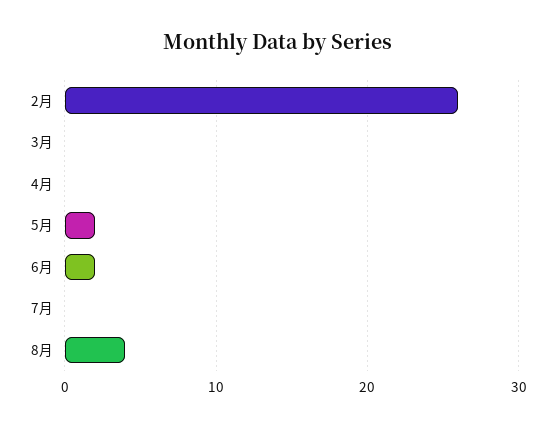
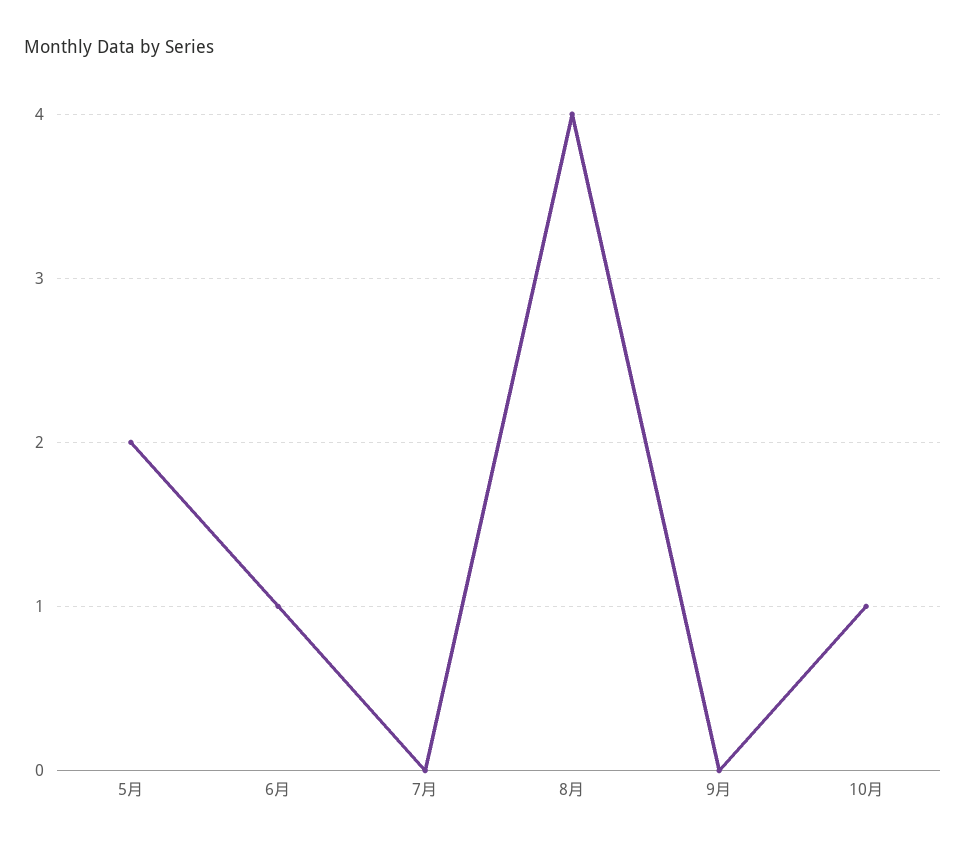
2月: 26 -> none
3月: 0 -> none
4月: 0 -> none
6月: 2 -> 1
9月: none -> 0
10月: none -> 1

